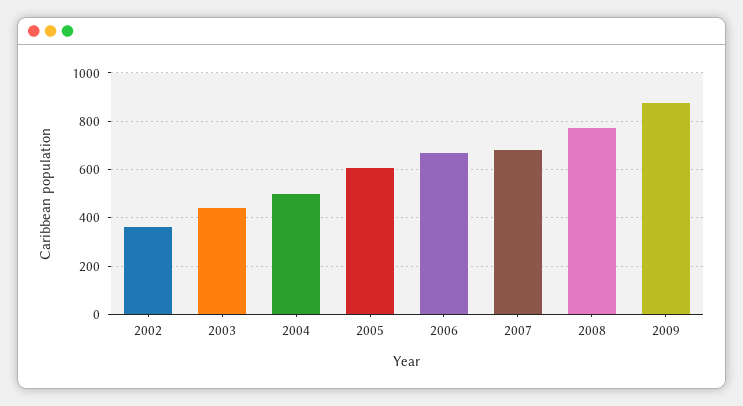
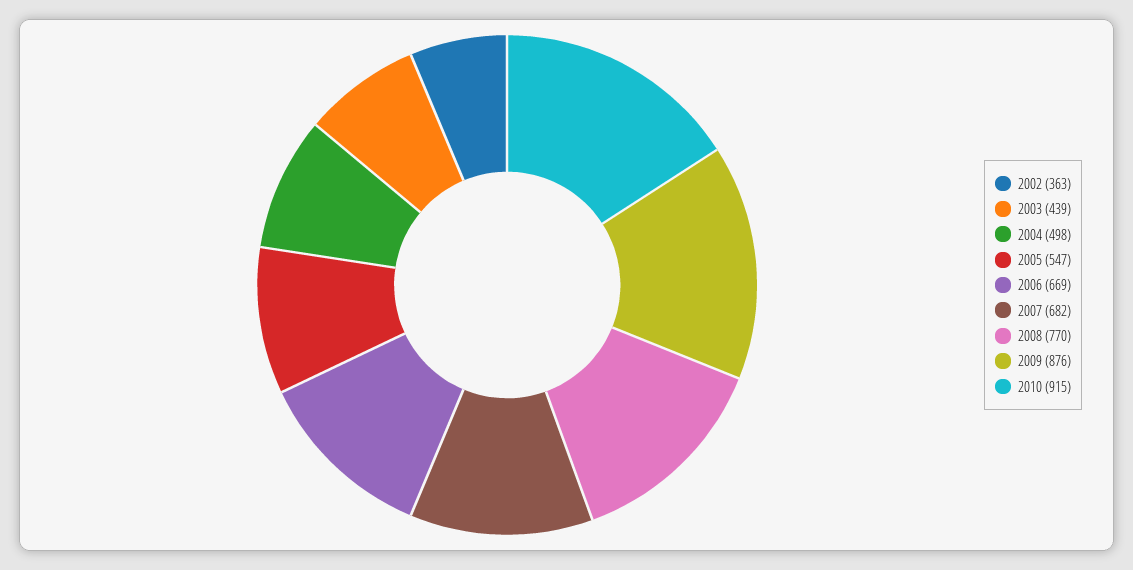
2005: 600 -> 547
2010: none -> 915

